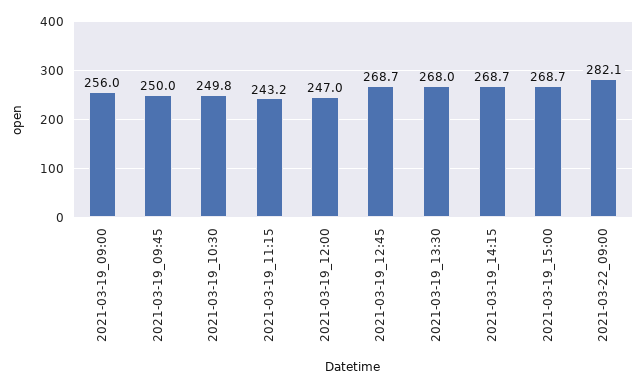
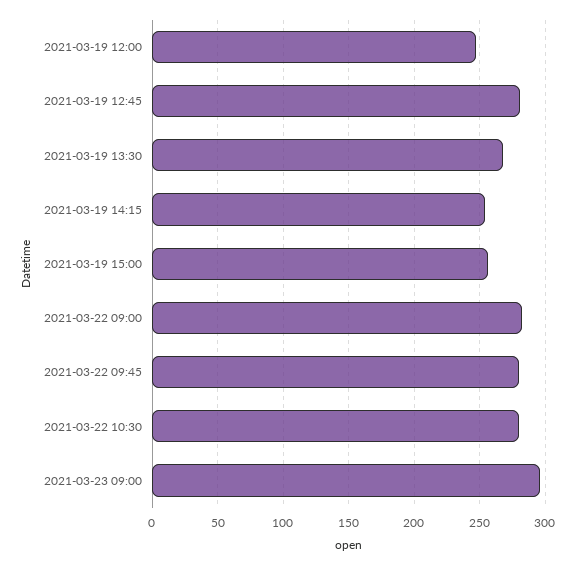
2021-03-19_09:00: 256 -> none
2021-03-19_09:45: 250 -> none
2021-03-19_10:30: 249.8 -> none
2021-03-19_11:15: 243.2 -> none
2021-03-19_12:45: 268.7 -> 280
2021-03-19_14:15: 268.7 -> 255
2021-03-19_15:00: 268.7 -> 255
2021-03-22 09:45: none -> 280
2021-03-22 10:30: none -> 280
2021-03-23 09:00: none -> 295

